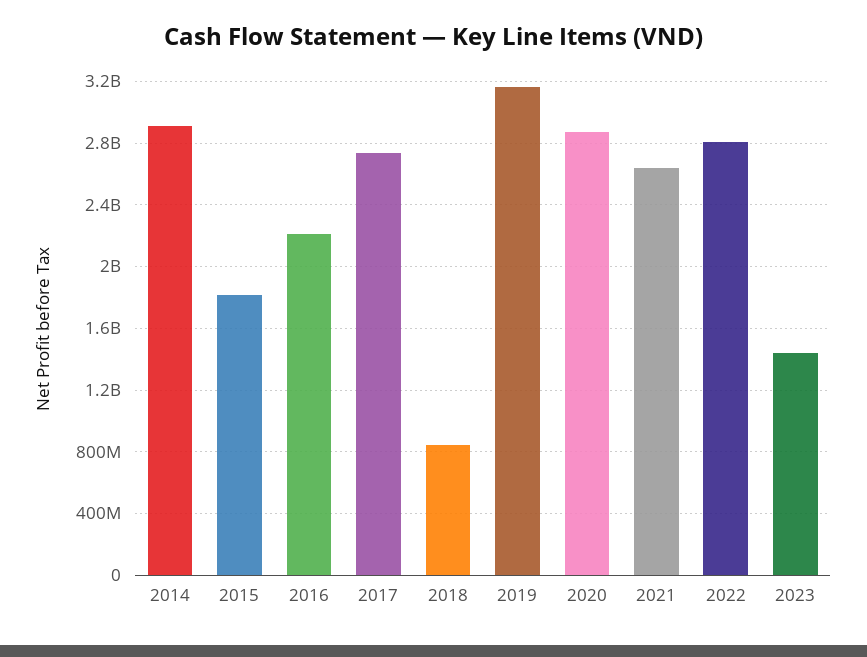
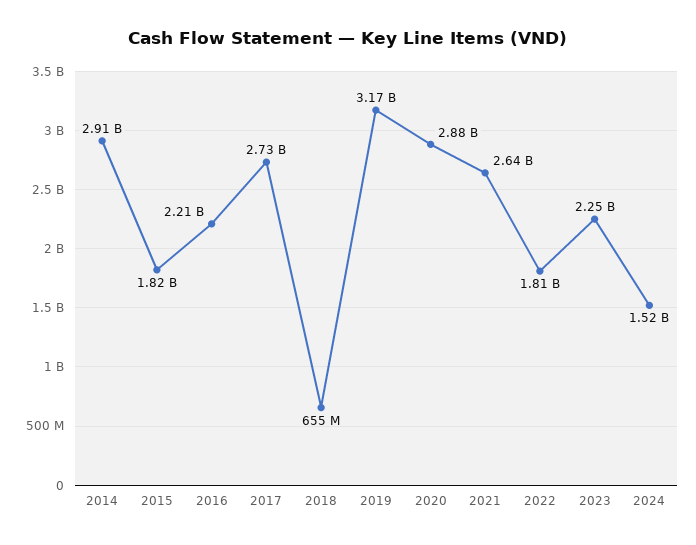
2018: 850000000 -> 655000000
2022: 2800000000 -> 1810000000
2023: 1450000000 -> 2250000000
2024: none -> 1520000000

